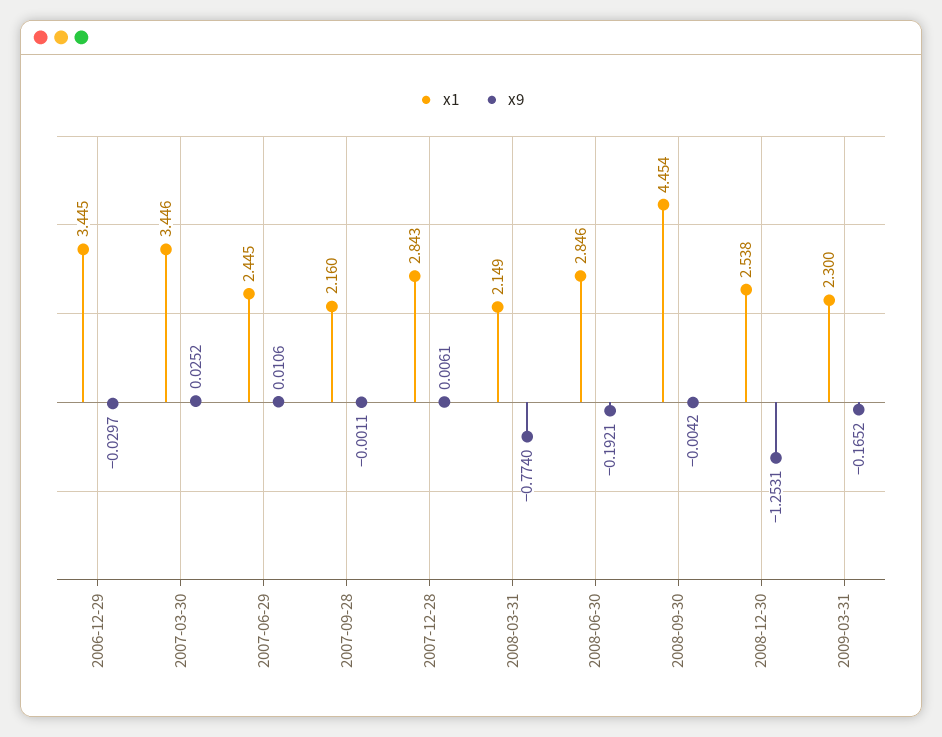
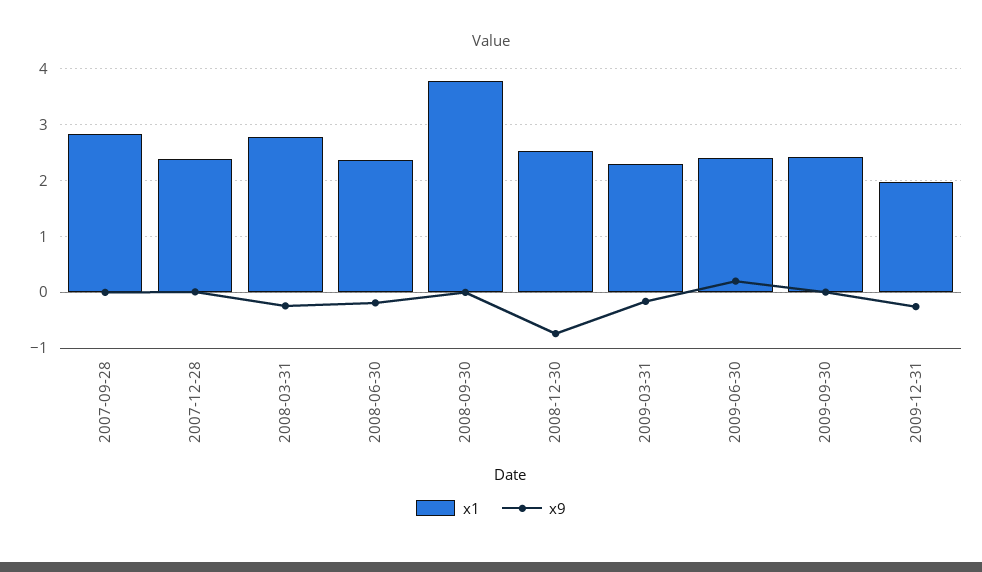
x1, 2006-12-29: 3.445 -> none
x9, 2006-12-29: -0.0297 -> none
x1, 2007-03-30: 3.446 -> none
x9, 2007-03-30: 0.0252 -> none
x1, 2007-06-29: 2.445 -> none
x9, 2007-06-29: 0.0106 -> none
x1, 2007-09-28: 2.16 -> 2.8
x1, 2007-12-28: 2.843 -> 2.4
x1, 2008-03-31: 2.149 -> 2.8
x9, 2008-03-31: -0.774 -> -0.2
x1, 2008-06-30: 2.846 -> 2.4
x1, 2008-09-30: 4.454 -> 3.8
x9, 2008-12-30: -1.2531 -> -0.8
x1, 2009-06-30: none -> 2.4
x9, 2009-06-30: none -> 0.2
x1, 2009-09-30: none -> 2.4
x9, 2009-09-30: none -> 0
x1, 2009-12-31: none -> 2
x9, 2009-12-31: none -> -0.2

